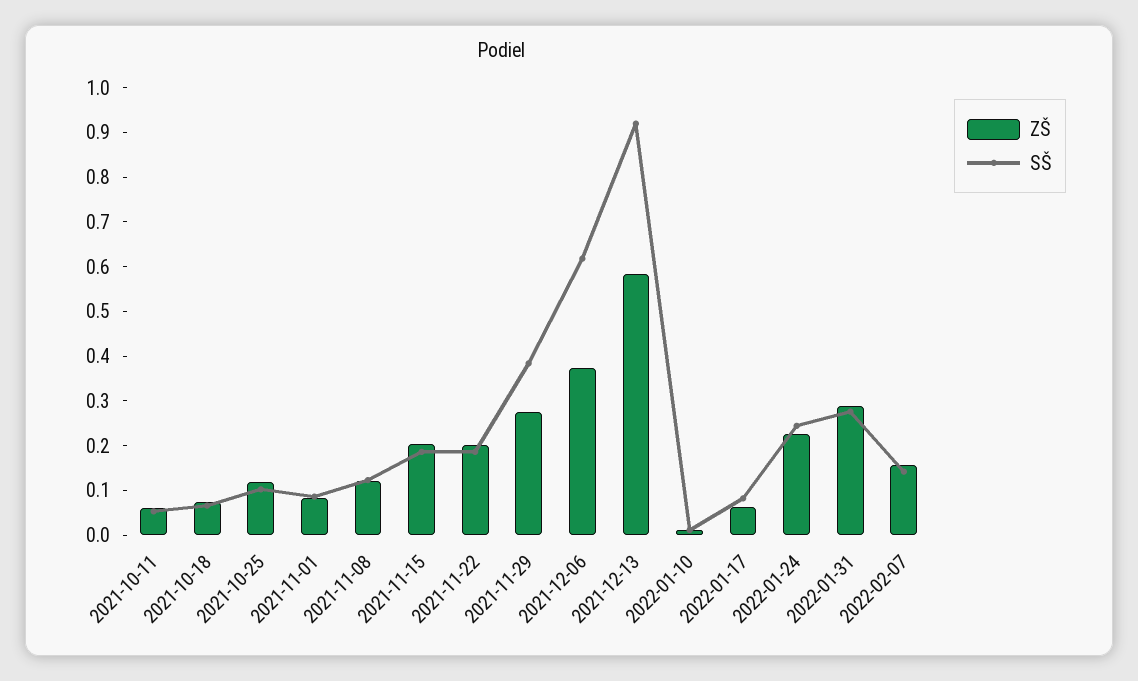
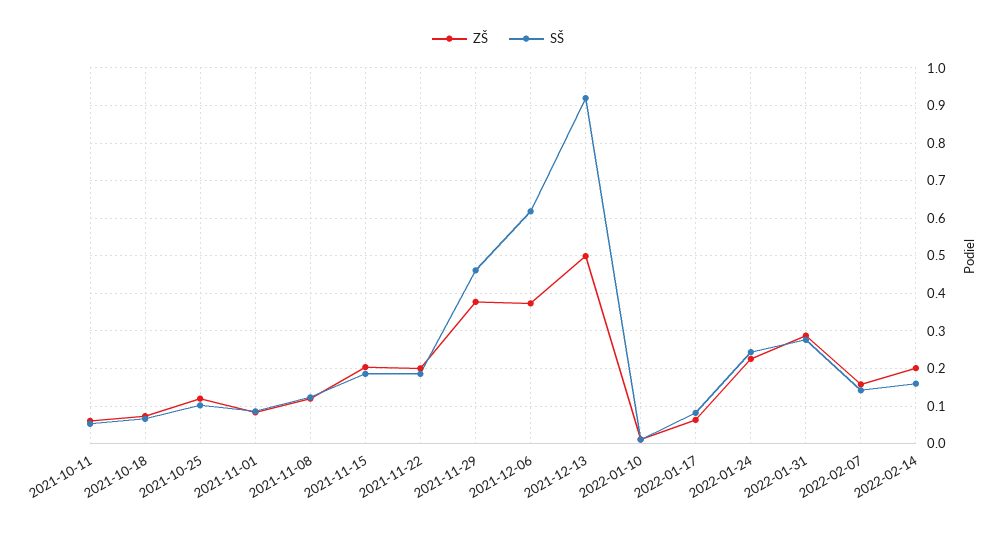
ZŠ, 2021-11-29: 0.28 -> 0.38
SŠ, 2021-11-29: 0.38 -> 0.46
ZŠ, 2021-12-13: 0.58 -> 0.5
ZŠ, 2022-02-14: none -> 0.2
SŠ, 2022-02-14: none -> 0.16

